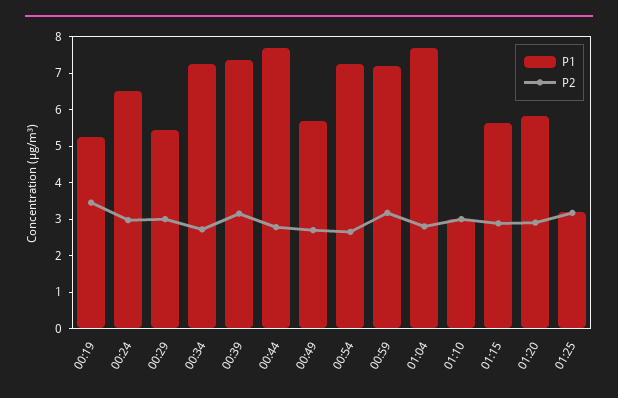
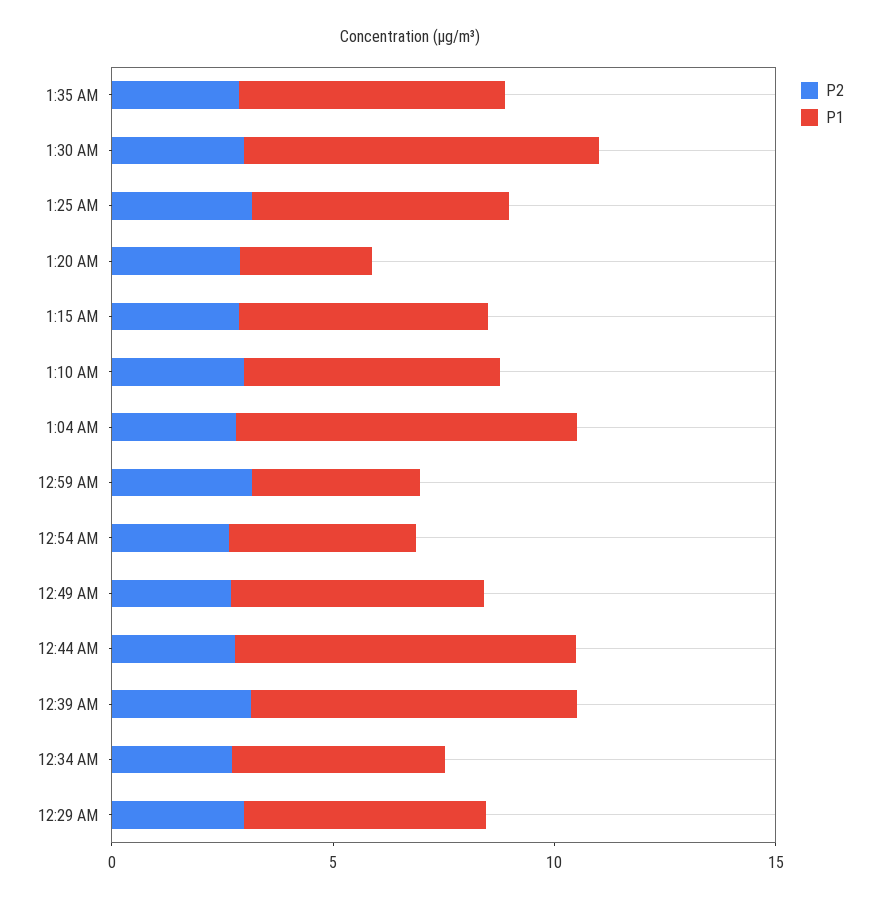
P1, 00:19: 5.25 -> none
P2, 00:19: 3.5 -> none
P1, 00:24: 6.5 -> none
P2, 00:24: 3 -> none
P1, 00:34: 7.25 -> 5
P1, 00:54: 7.25 -> 4
P1, 00:59: 7.25 -> 4
P1, 01:10: 3 -> 6
P1, 01:20: 5.75 -> 3
P1, 01:25: 3.25 -> 6
P2, 1:35 AM: none -> 3
P1, 1:35 AM: none -> 6
P2, 1:30 AM: none -> 3
P1, 1:30 AM: none -> 8

